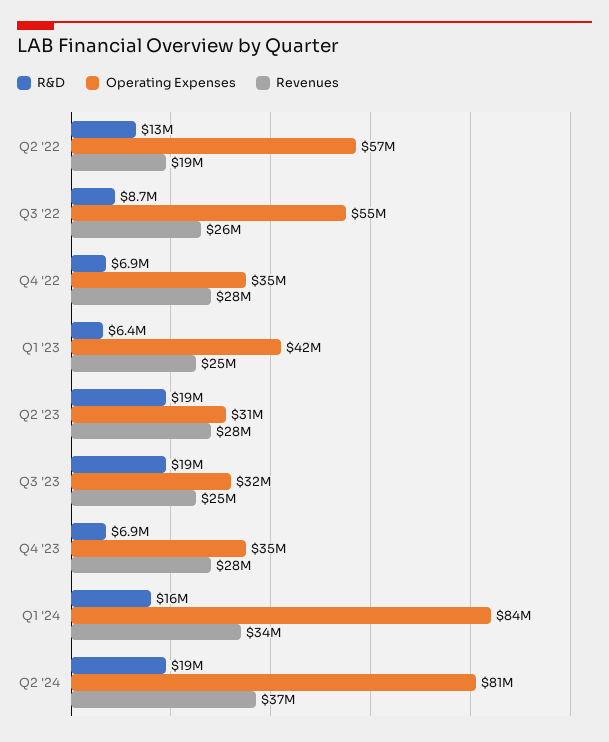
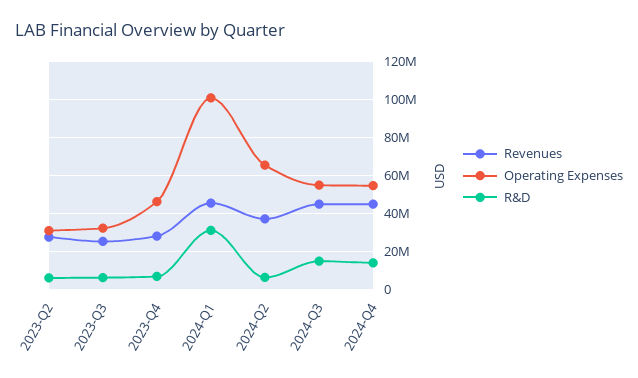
R&D, Q2 '22: 13000000 -> none
Operating Expenses, Q2 '22: 57000000 -> none
Revenues, Q2 '22: 19000000 -> none
R&D, Q3 '22: 8700000 -> none
Operating Expenses, Q3 '22: 55000000 -> none
Revenues, Q3 '22: 26000000 -> none
R&D, Q4 '22: 6900000 -> none
Operating Expenses, Q4 '22: 35000000 -> none
Revenues, Q4 '22: 28000000 -> none
R&D, Q1 '23: 6400000 -> none
Operating Expenses, Q1 '23: 42000000 -> none
Revenues, Q1 '23: 25000000 -> none
R&D, Q2 '23: 19000000 -> 5000000
R&D, Q3 '23: 19000000 -> 5000000
Operating Expenses, Q4 '23: 35000000 -> 45000000
R&D, Q1 '24: 16000000 -> 30000000
Operating Expenses, Q1 '24: 84000000 -> 100000000
Revenues, Q1 '24: 34000000 -> 45000000
R&D, Q2 '24: 19000000 -> 5000000
Operating Expenses, Q2 '24: 81000000 -> 65000000
Revenues, 2024-Q3: none -> 45000000
Operating Expenses, 2024-Q3: none -> 55000000
R&D, 2024-Q3: none -> 15000000
Revenues, 2024-Q4: none -> 45000000
Operating Expenses, 2024-Q4: none -> 55000000
R&D, 2024-Q4: none -> 15000000

